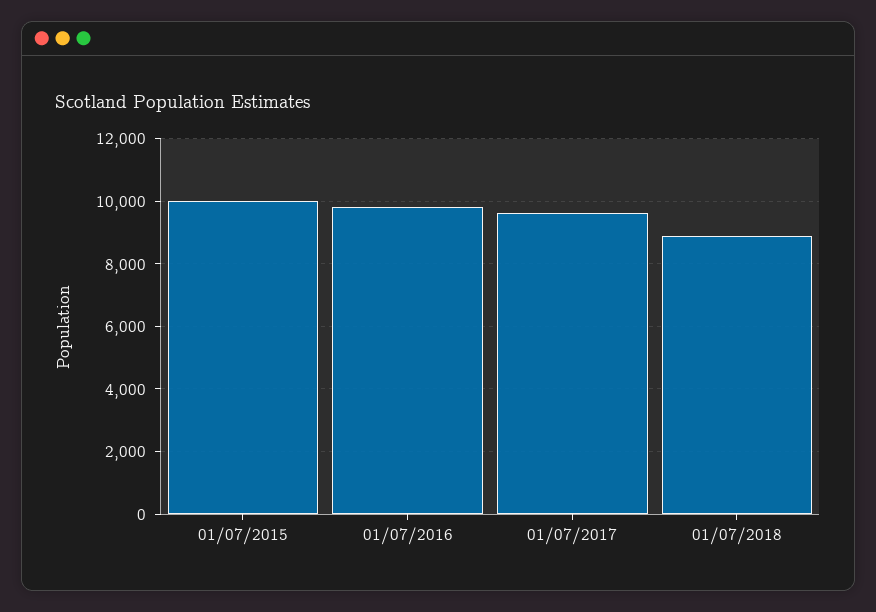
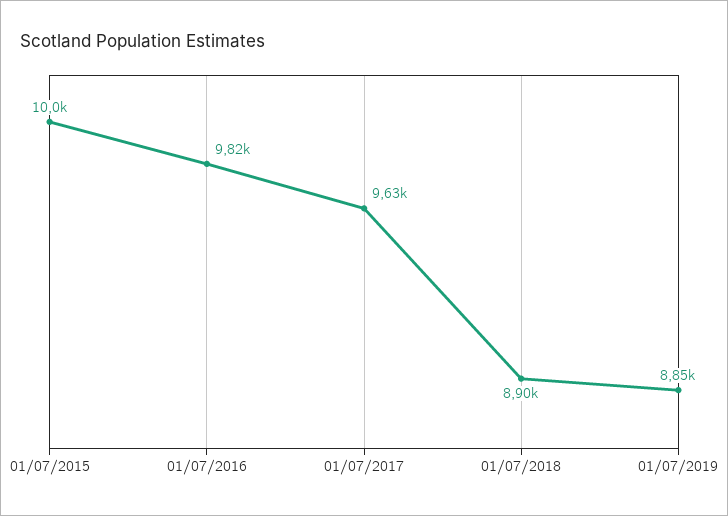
01/07/2019: none -> 8850

